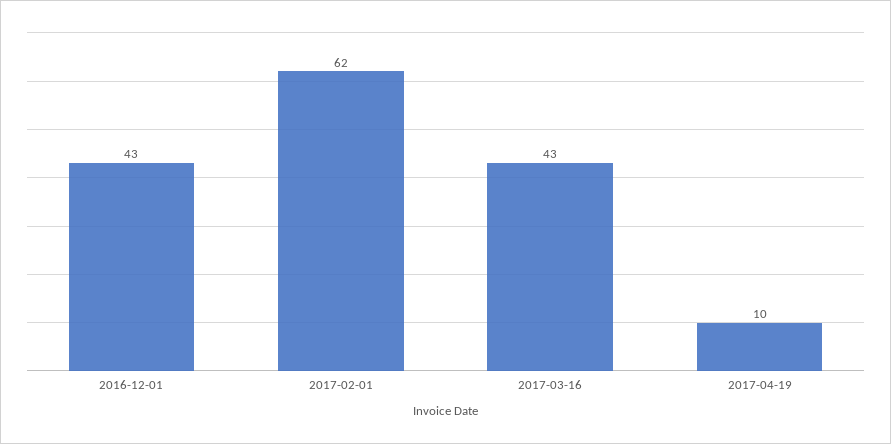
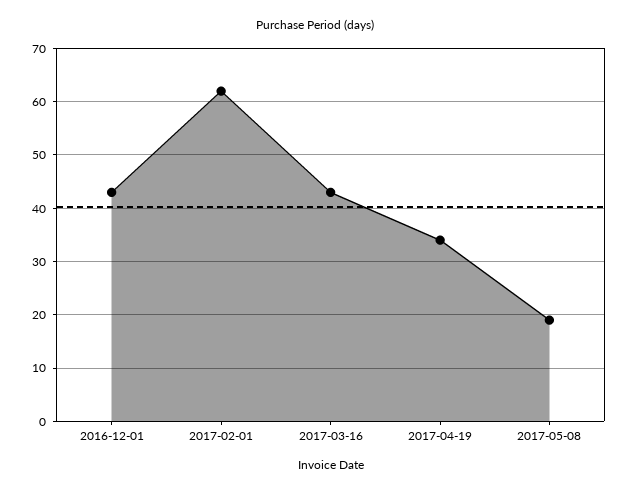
2017-04-19: 10 -> 35
2017-05-08: none -> 20

